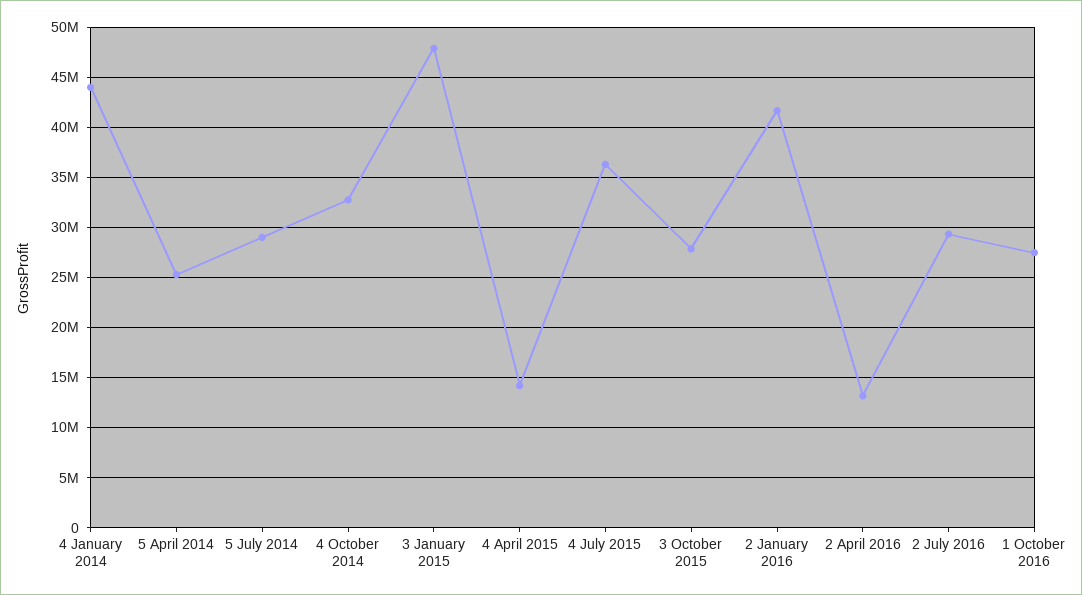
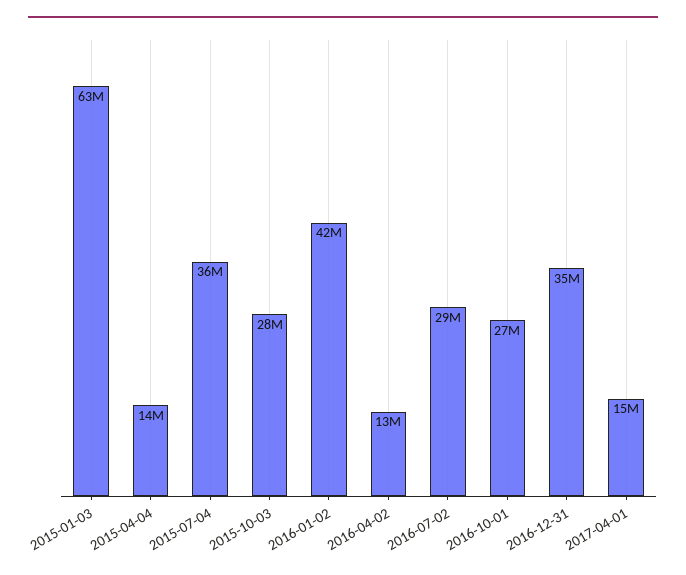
4 January 2014: 44000000 -> none
5 April 2014: 25000000 -> none
5 July 2014: 29000000 -> none
4 October 2014: 33000000 -> none
3 January 2015: 48000000 -> 63000000
2016-12-31: none -> 35000000
2017-04-01: none -> 15000000

